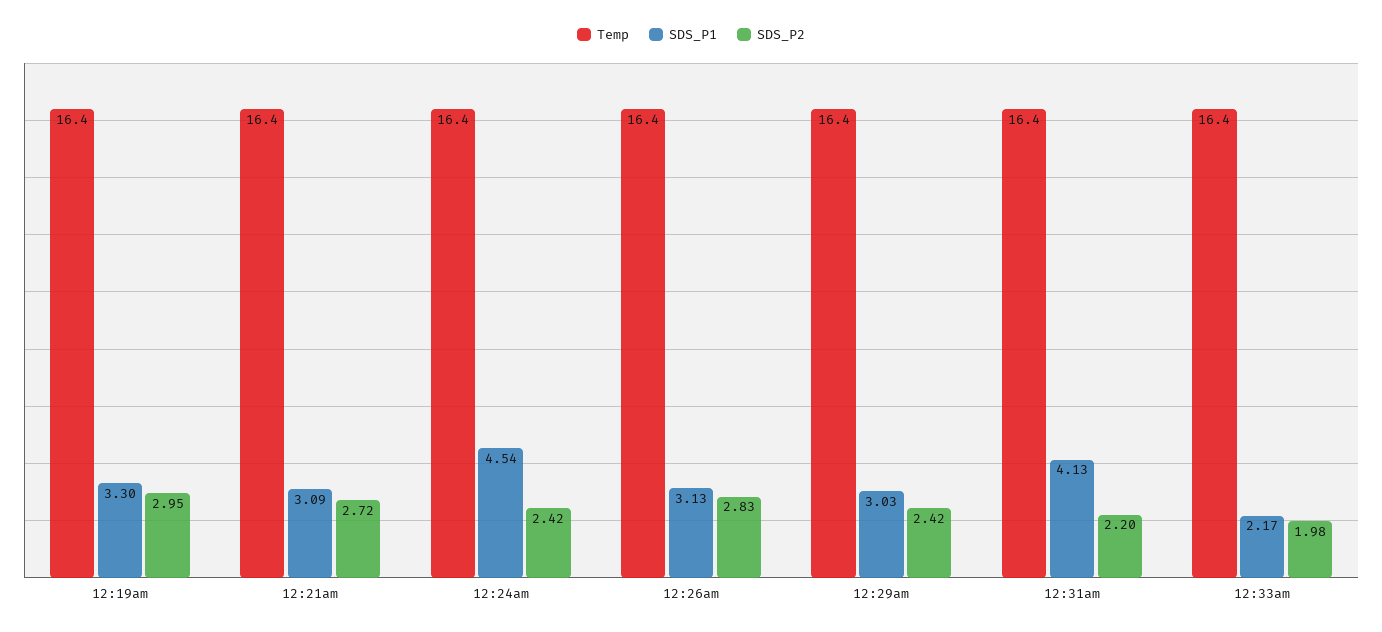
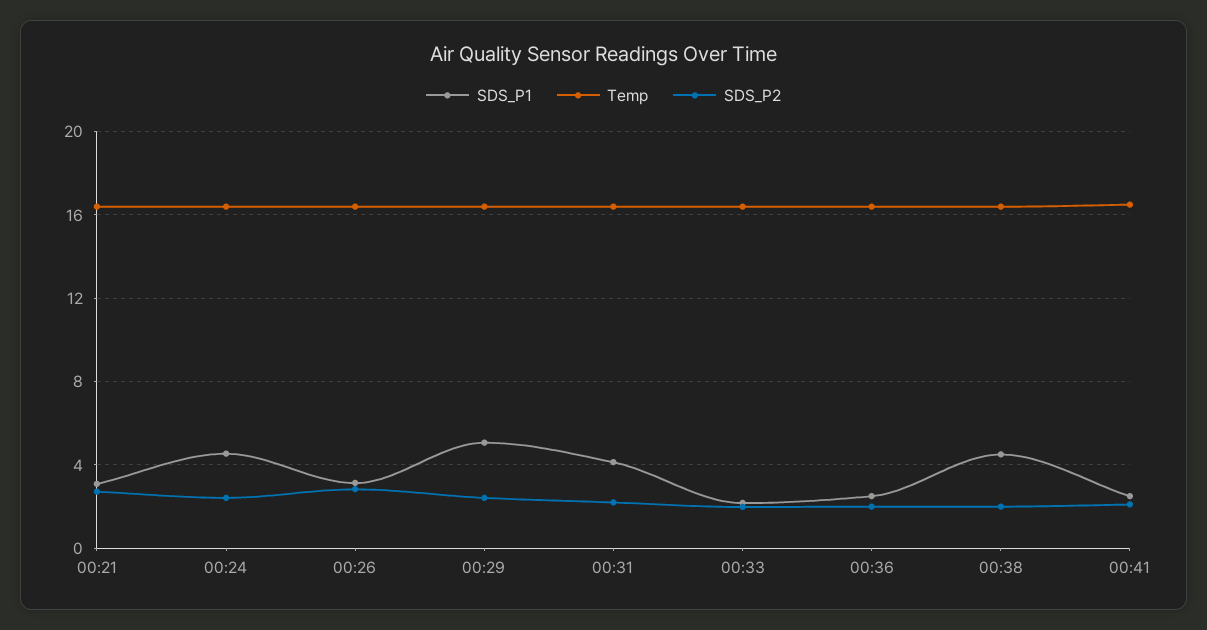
Temp, 12:19am: 16.4 -> none
SDS_P1, 12:19am: 3.3 -> none
SDS_P2, 12:19am: 2.95 -> none
SDS_P1, 12:29am: 3.03 -> 5
SDS_P1, 00:36: none -> 2.5
Temp, 00:36: none -> 16.5
SDS_P2, 00:36: none -> 2
SDS_P1, 00:38: none -> 4.5
Temp, 00:38: none -> 16.5
SDS_P2, 00:38: none -> 2
SDS_P1, 00:41: none -> 2.5
Temp, 00:41: none -> 16.5
SDS_P2, 00:41: none -> 2

